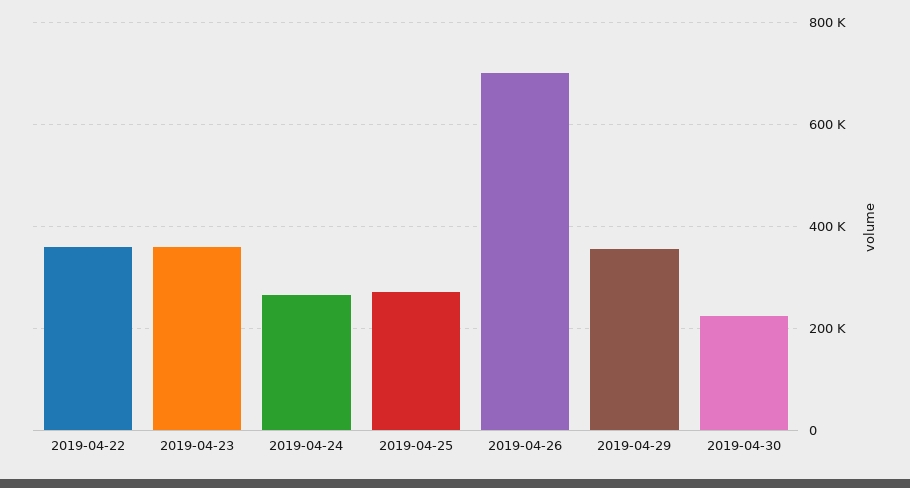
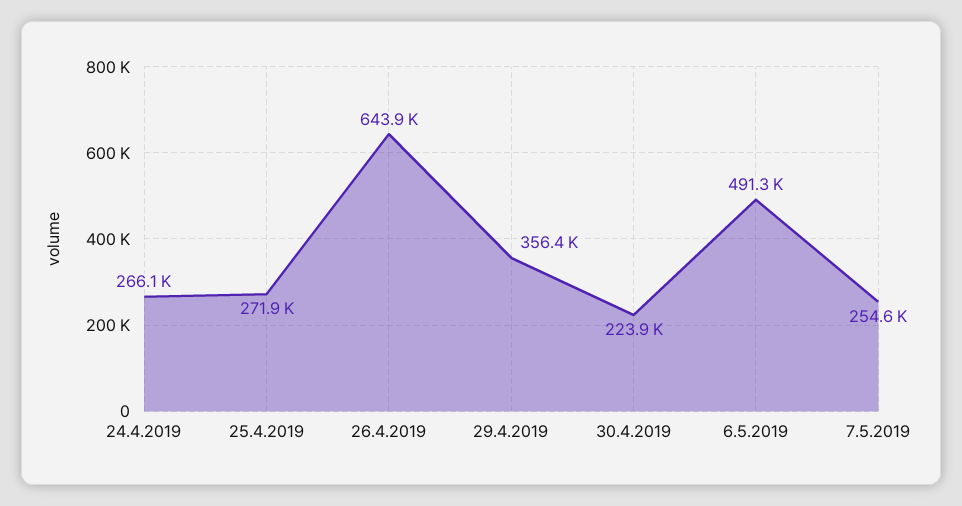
2019-04-22: 360000 -> none
2019-04-23: 360000 -> none
2019-04-26: 700000 -> 643900
6.5.2019: none -> 491300
7.5.2019: none -> 254600

